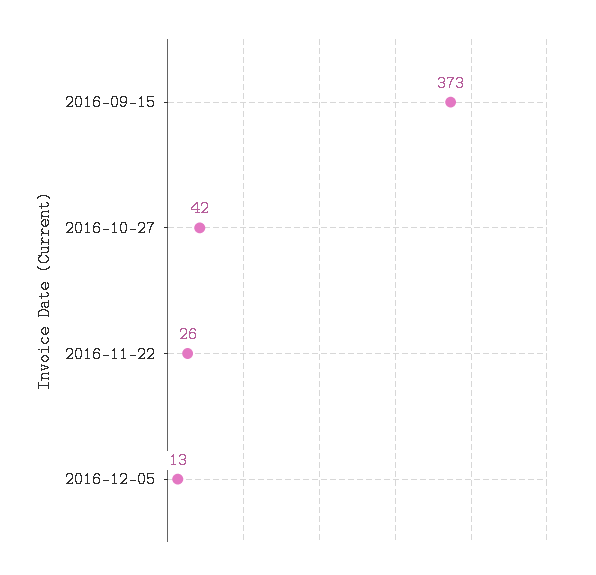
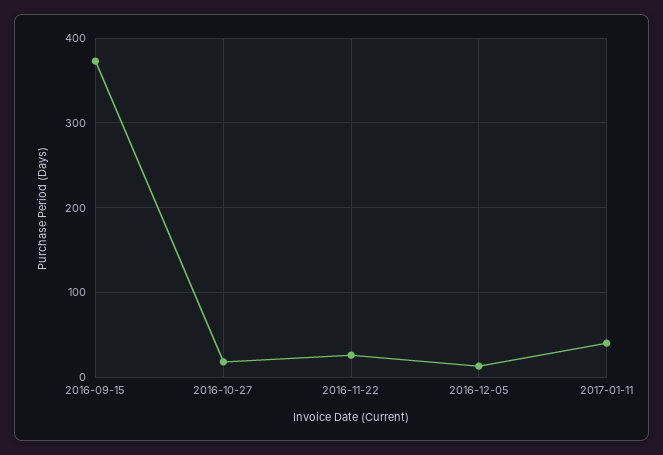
2016-10-27: 42 -> 20
2017-01-11: none -> 40

